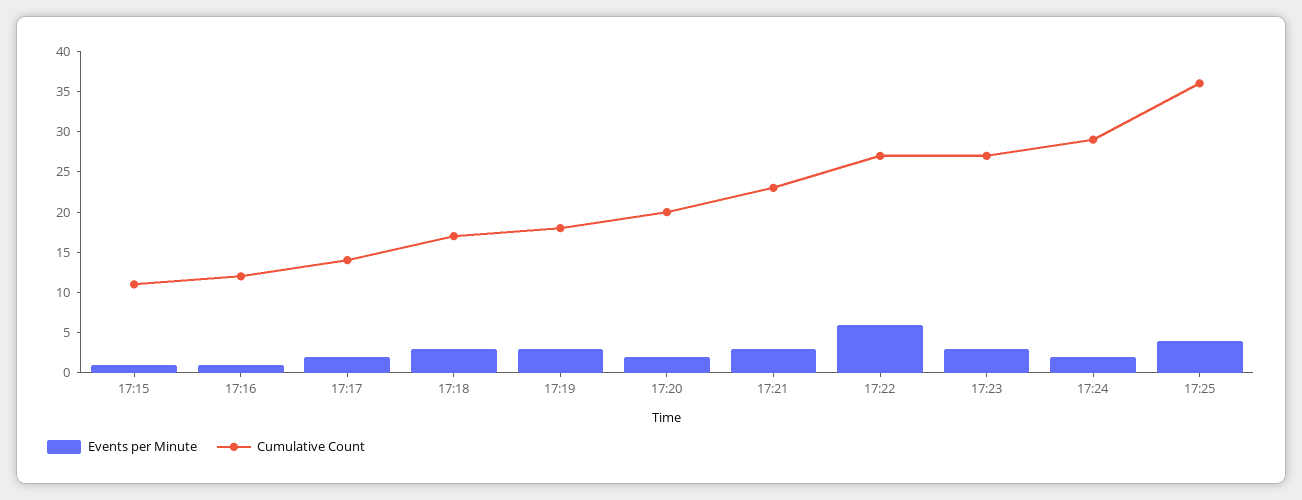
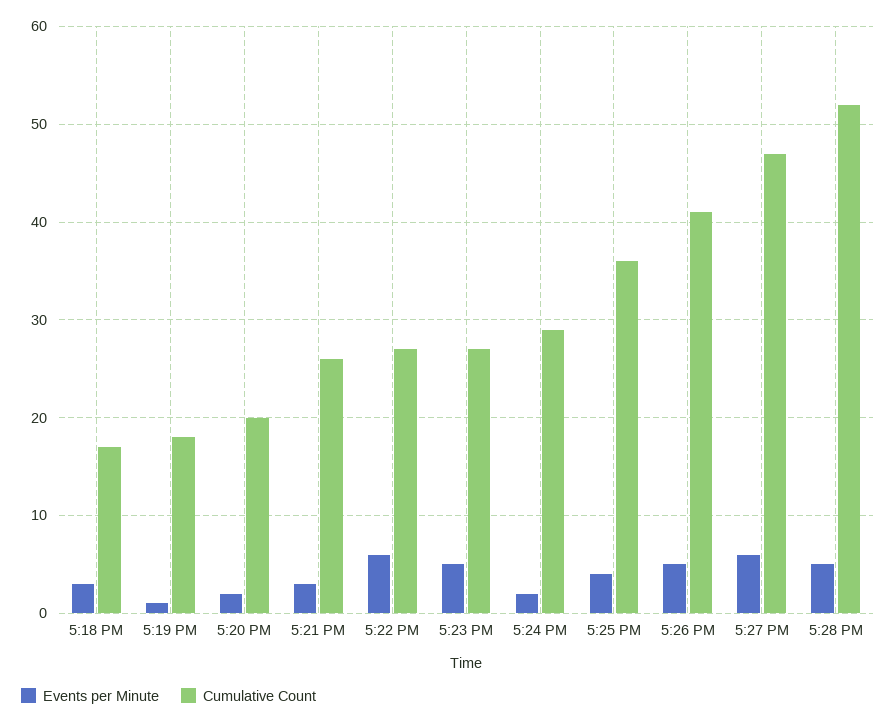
Events per Minute, 17:15: 1 -> none
Cumulative Count, 17:15: 11 -> none
Events per Minute, 17:16: 1 -> none
Cumulative Count, 17:16: 12 -> none
Events per Minute, 17:17: 2 -> none
Cumulative Count, 17:17: 14 -> none
Events per Minute, 17:19: 3 -> 1
Cumulative Count, 17:21: 23 -> 26
Events per Minute, 17:23: 3 -> 5
Events per Minute, 5:26 PM: none -> 5
Cumulative Count, 5:26 PM: none -> 41
Events per Minute, 5:27 PM: none -> 6
Cumulative Count, 5:27 PM: none -> 47
Events per Minute, 5:28 PM: none -> 5
Cumulative Count, 5:28 PM: none -> 52

